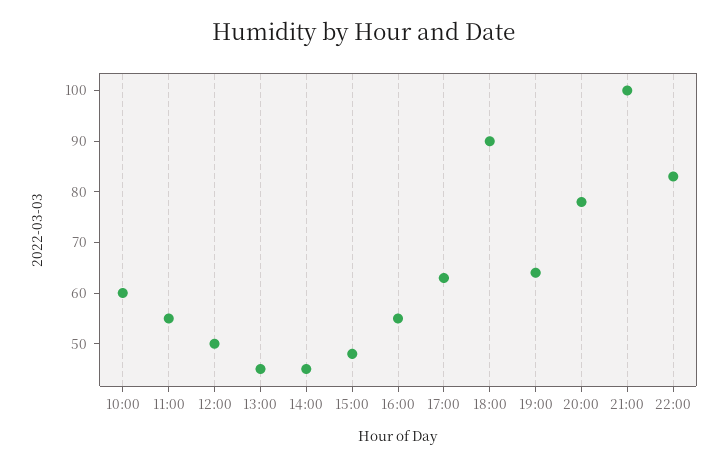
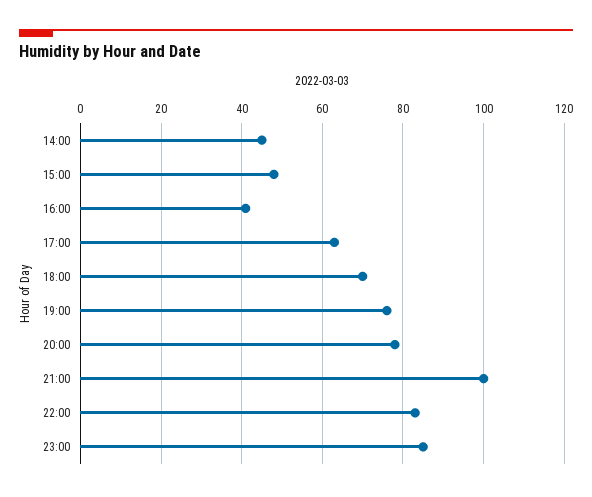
10:00: 60 -> none
11:00: 55 -> none
12:00: 50 -> none
13:00: 45 -> none
16:00: 55 -> 40
18:00: 90 -> 70
19:00: 65 -> 75
23:00: none -> 85

